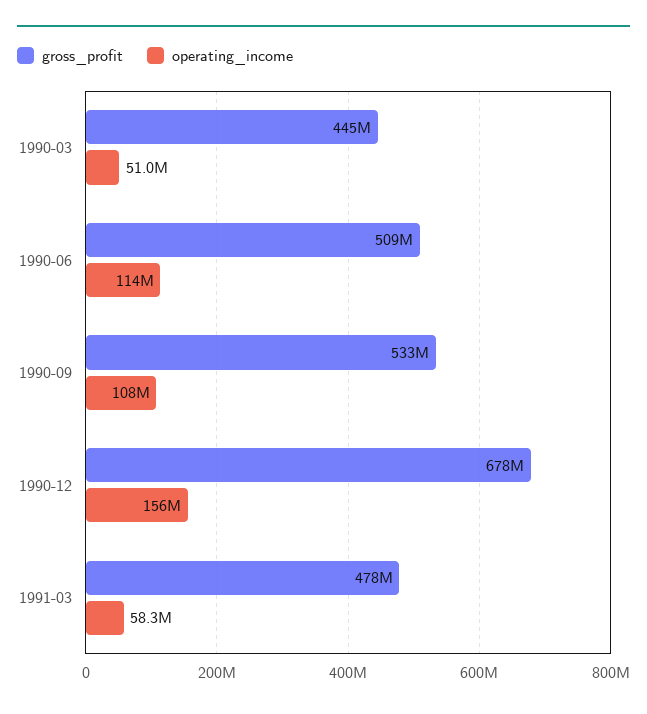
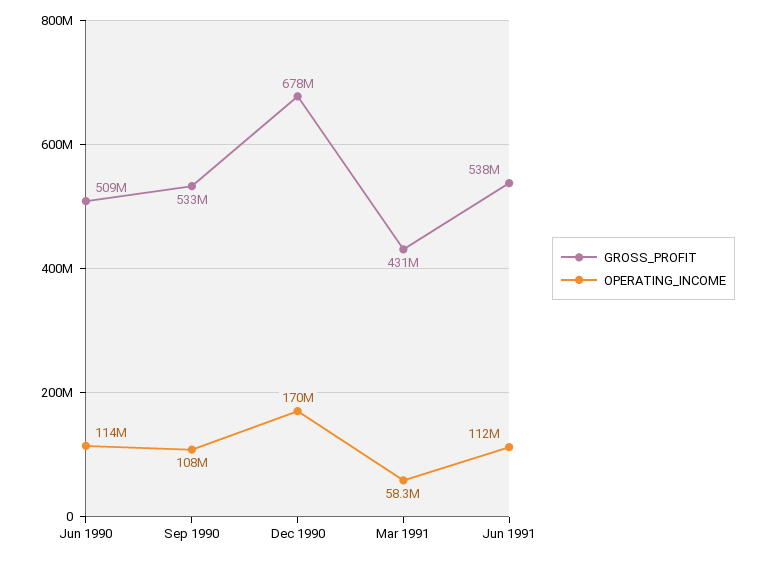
gross_profit, 1990-03: 445000000 -> none
operating_income, 1990-03: 51000000 -> none
operating_income, 1990-12: 156000000 -> 170000000
gross_profit, 1991-03: 478000000 -> 431000000
gross_profit, Jun 1991: none -> 538000000
operating_income, Jun 1991: none -> 112000000

